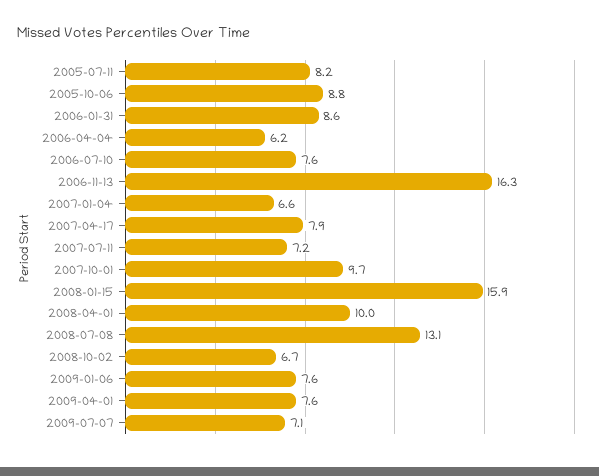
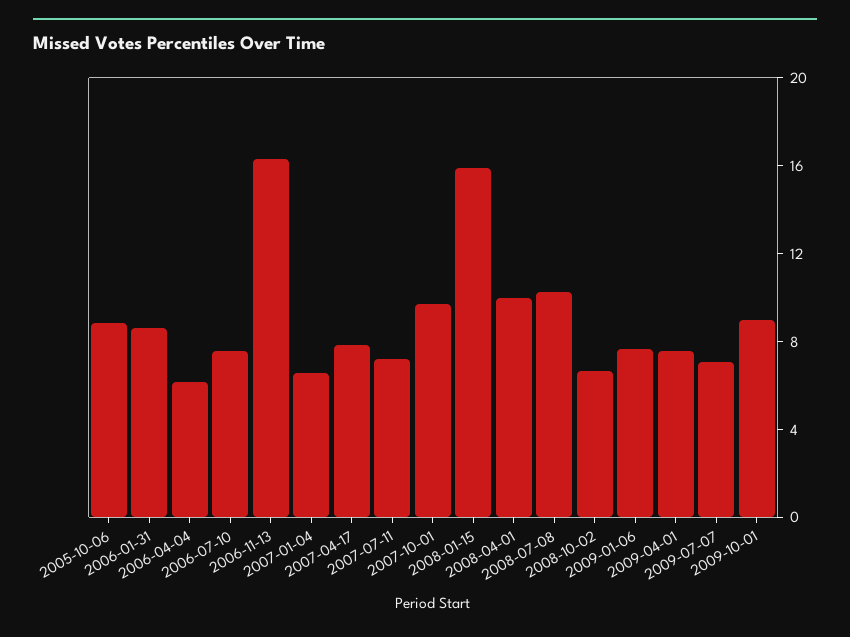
2005-07-11: 8.2 -> none
2008-07-08: 13.1 -> 10
2009-10-01: none -> 9

